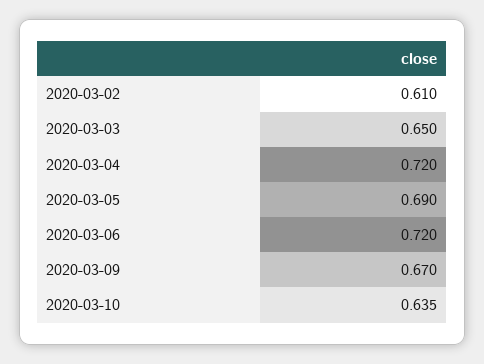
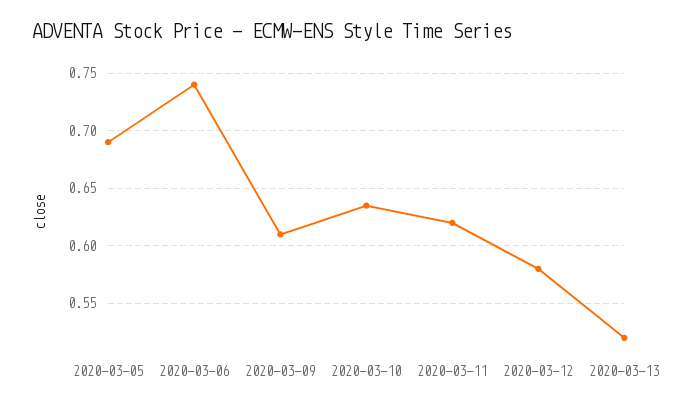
2020-03-02: 0.61 -> none
2020-03-03: 0.65 -> none
2020-03-04: 0.72 -> none
2020-03-06: 0.72 -> 0.74
2020-03-09: 0.67 -> 0.61
2020-03-11: none -> 0.62
2020-03-12: none -> 0.58
2020-03-13: none -> 0.52

